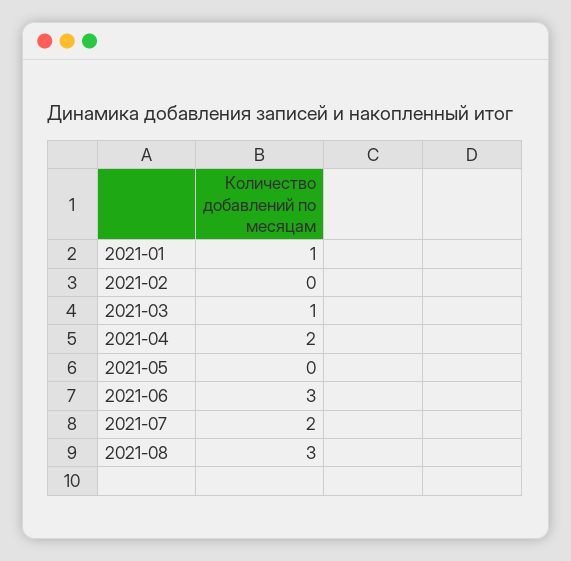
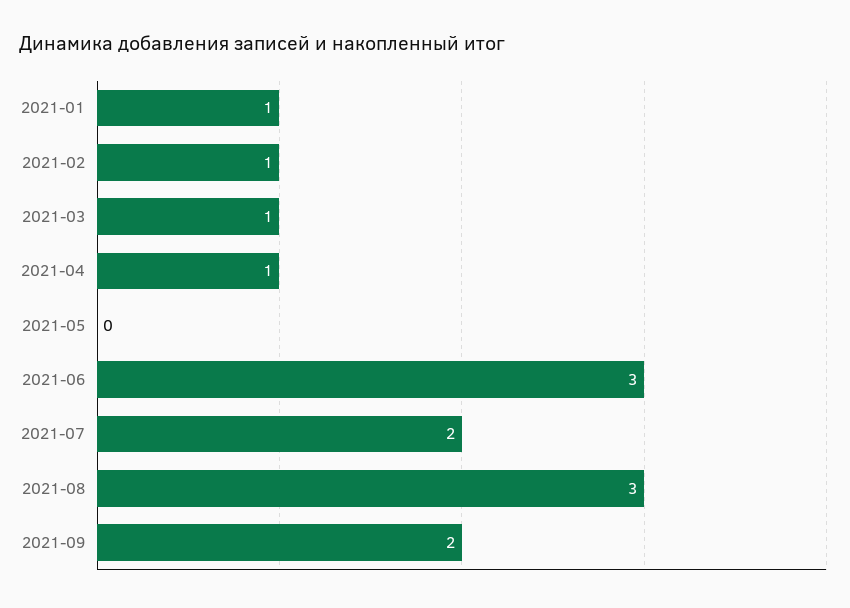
2021-02: 0 -> 1
2021-04: 2 -> 1
2021-09: none -> 2

